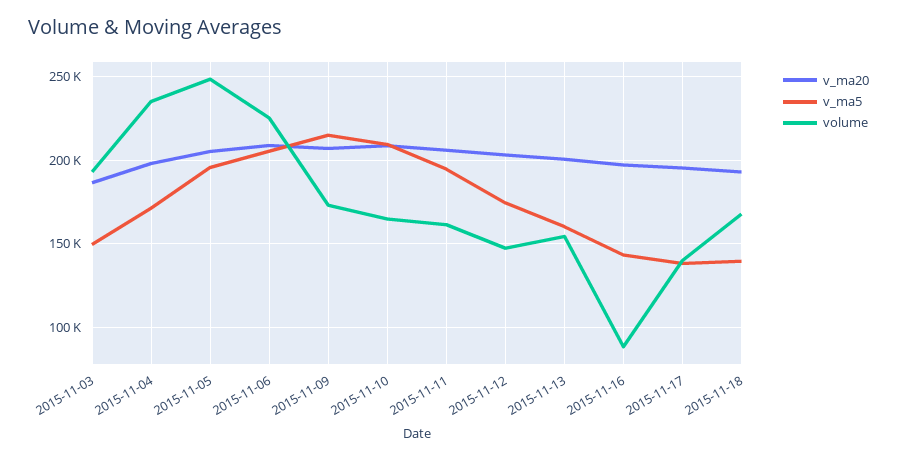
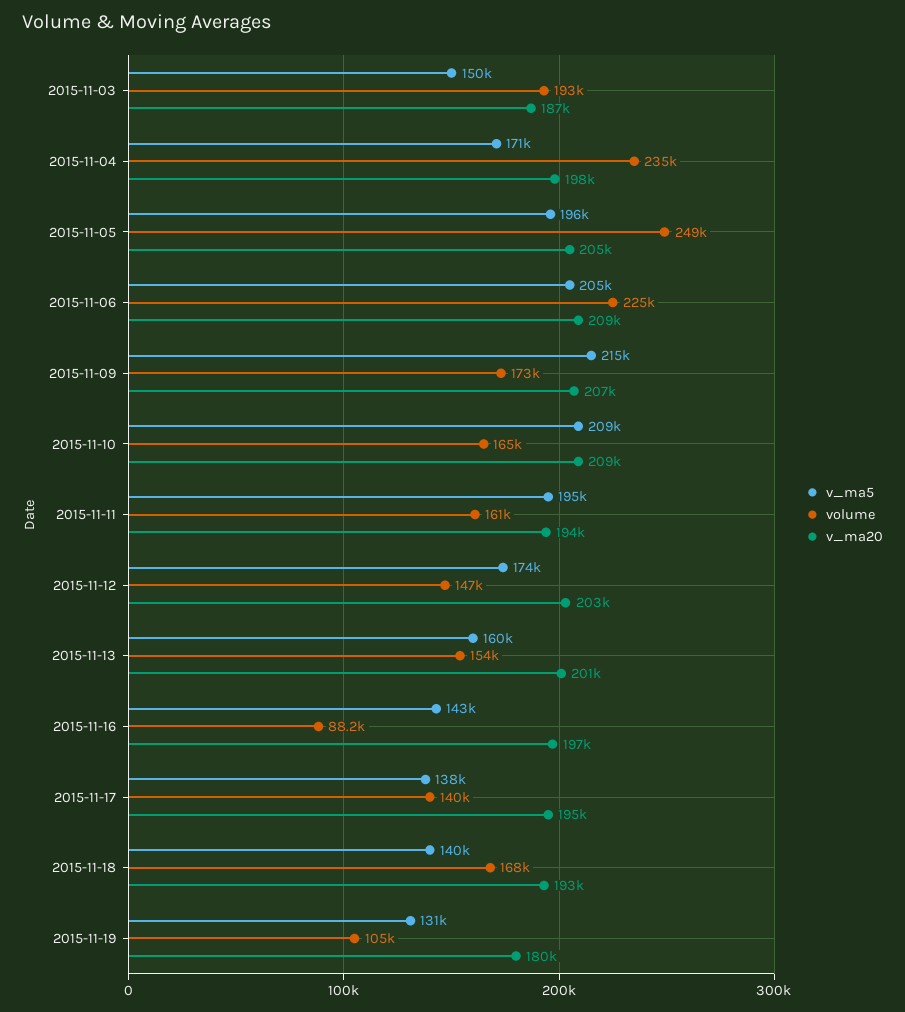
v_ma20, 2015-11-11: 205000 -> 194000
v_ma5, 2015-11-19: none -> 131000
volume, 2015-11-19: none -> 105000
v_ma20, 2015-11-19: none -> 180000

